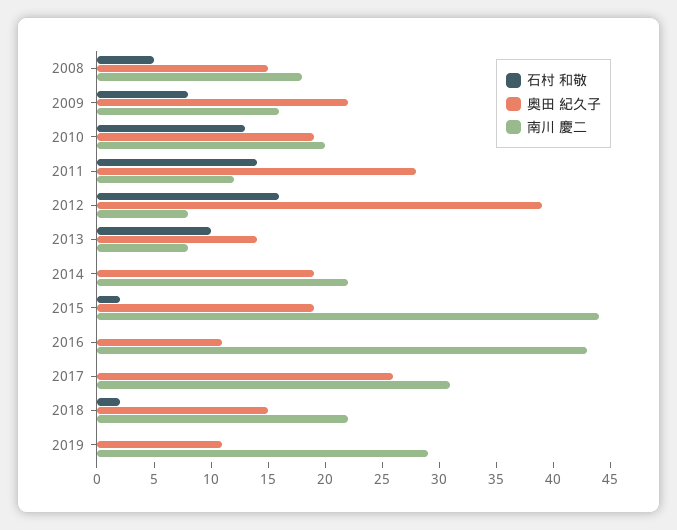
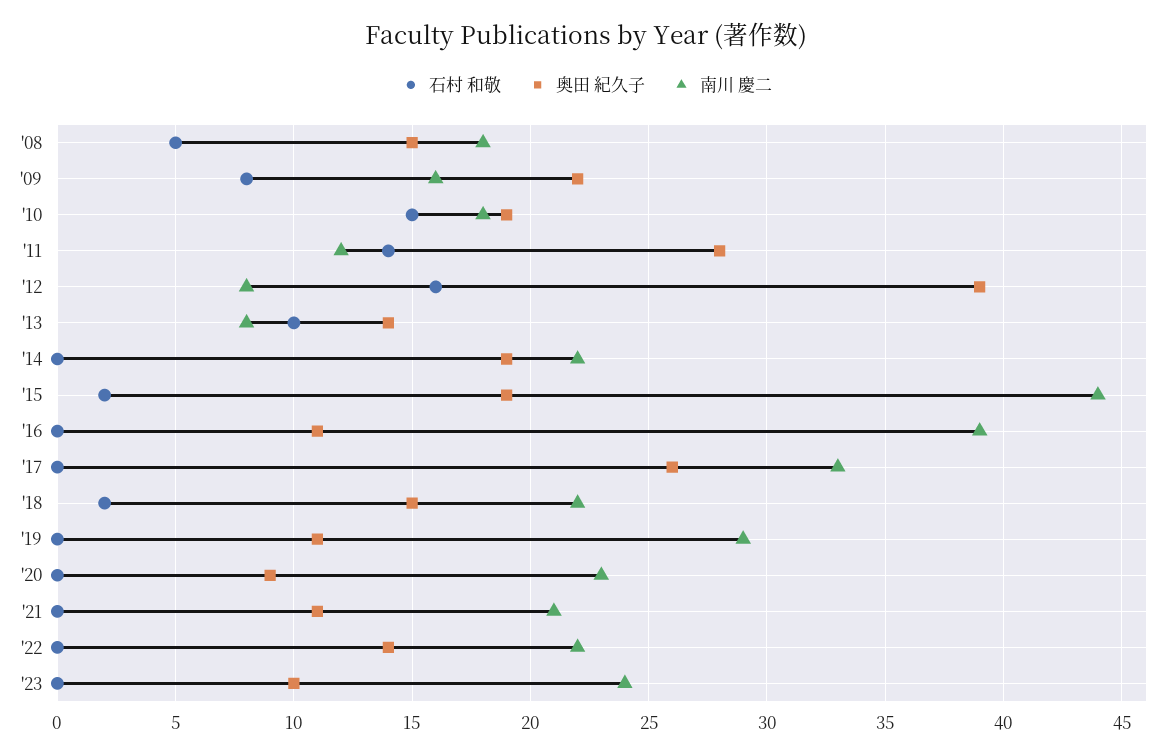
石村 和敬, 2010: 13 -> 15
南川 慶二, 2010: 20 -> 18
南川 慶二, 2016: 43 -> 39
南川 慶二, 2017: 31 -> 33
石村 和敬, '20: none -> 0
奥田 紀久子, '20: none -> 9
南川 慶二, '20: none -> 23
石村 和敬, '21: none -> 0
奥田 紀久子, '21: none -> 11
南川 慶二, '21: none -> 21
石村 和敬, '22: none -> 0
奥田 紀久子, '22: none -> 14
南川 慶二, '22: none -> 22
石村 和敬, '23: none -> 0
奥田 紀久子, '23: none -> 10
南川 慶二, '23: none -> 24

